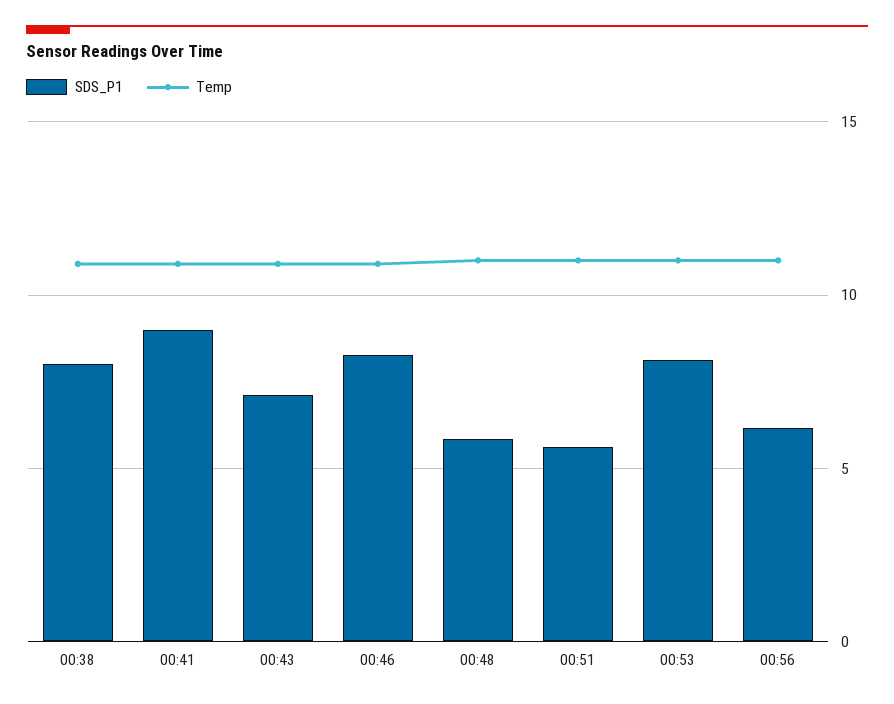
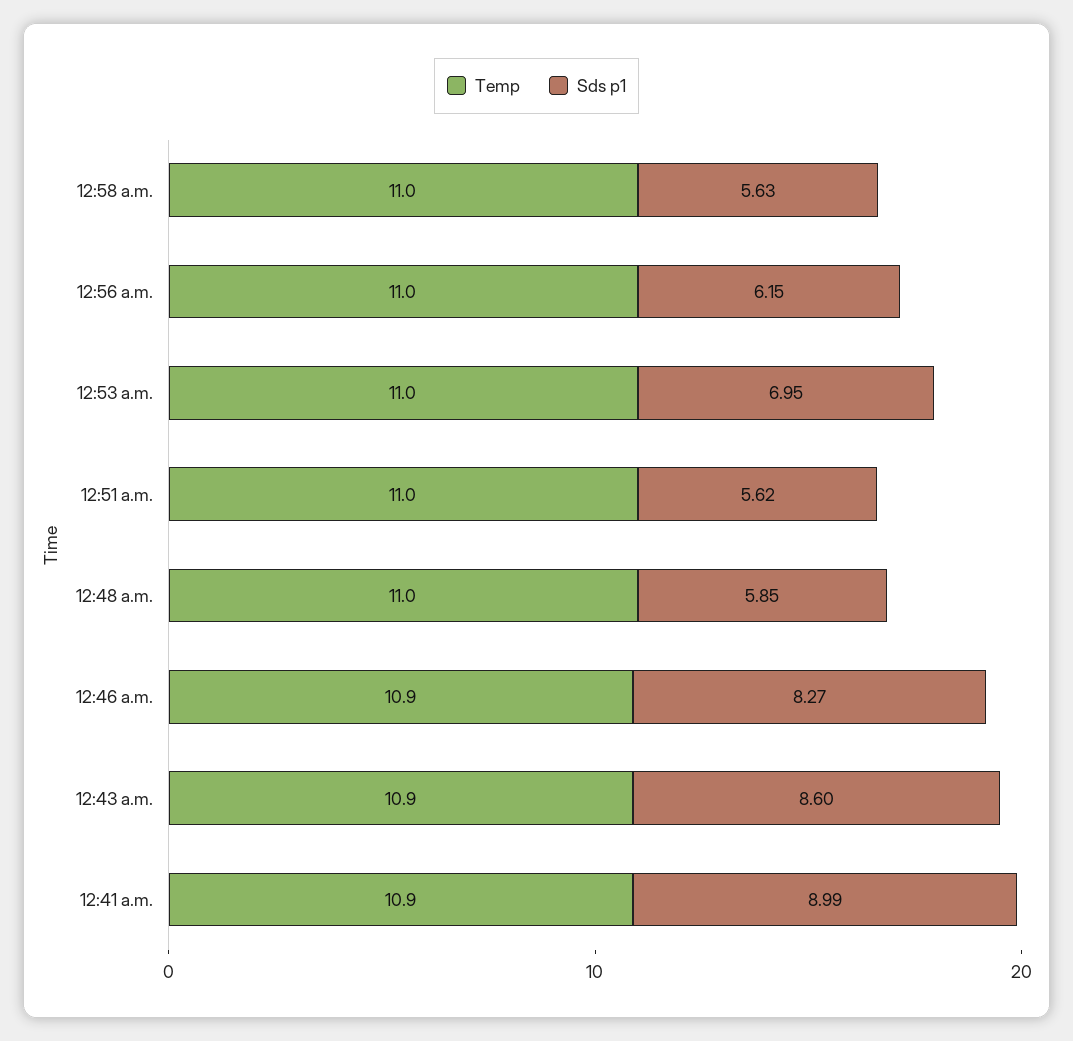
SDS_P1, 00:38: 8 -> none
Temp, 00:38: 11 -> none
SDS_P1, 00:43: 7 -> 8.6
SDS_P1, 00:53: 8 -> 6.95
Temp, 12:58 a.m.: none -> 11
SDS_P1, 12:58 a.m.: none -> 5.63

